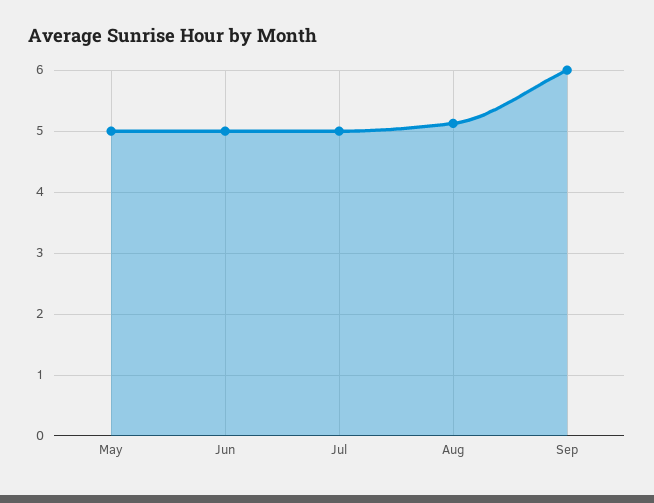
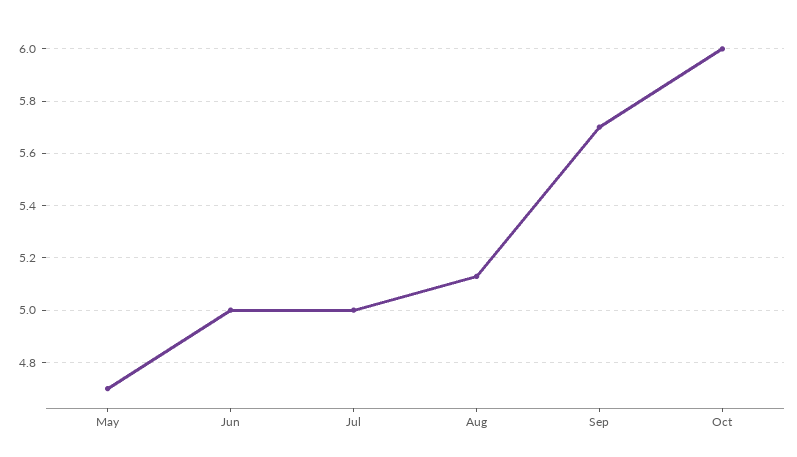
May: 5 -> 4.7
Sep: 6 -> 5.7
Oct: none -> 6

